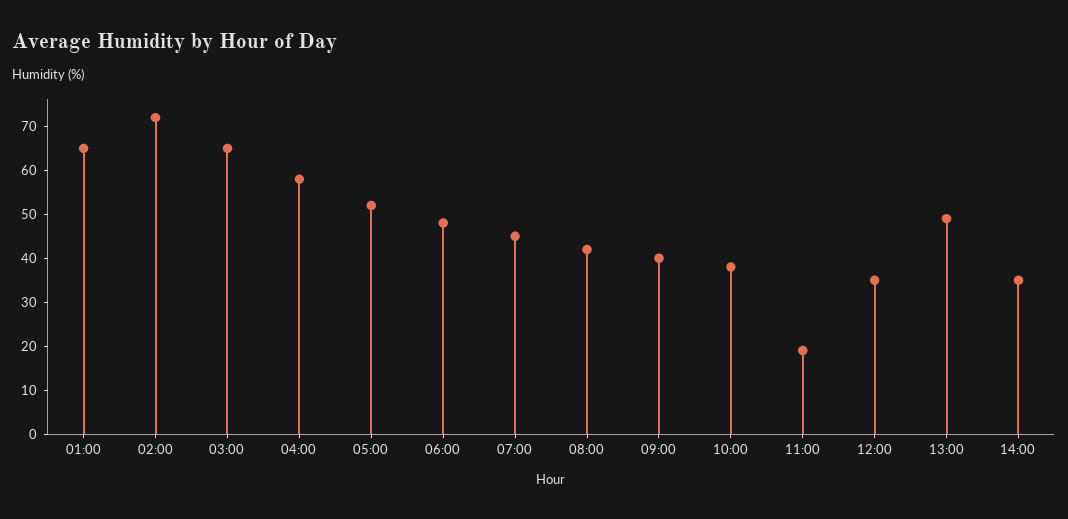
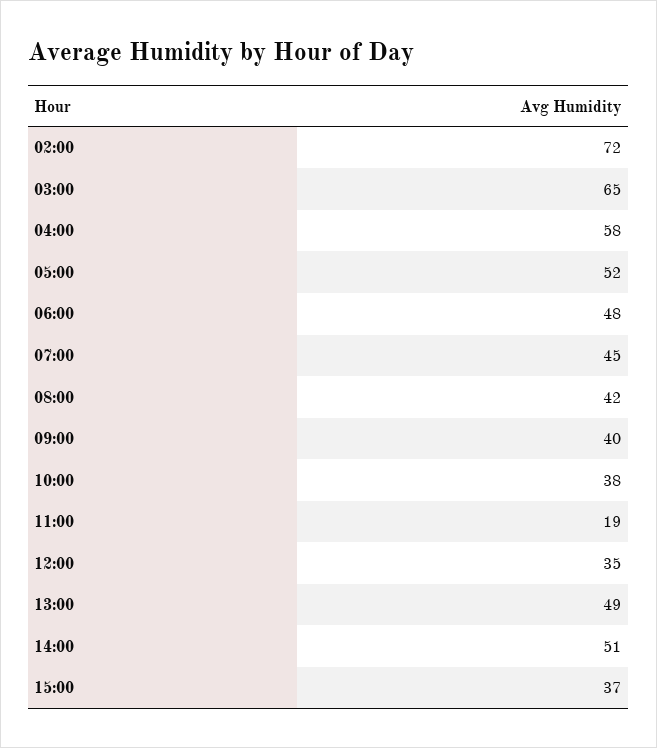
01:00: 65 -> none
14:00: 35 -> 51
15:00: none -> 37

